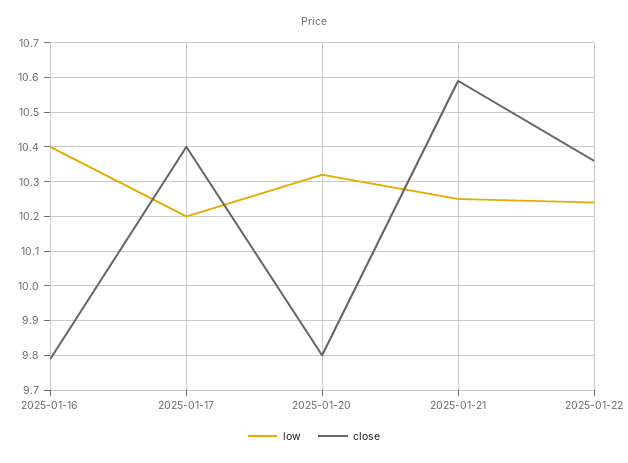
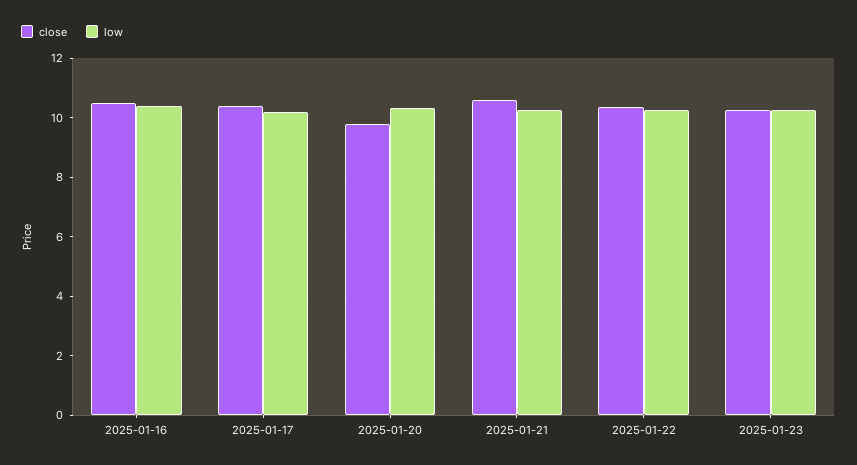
close, 2025-01-16: 9.8 -> 10.5
close, 2025-01-23: none -> 10.25
low, 2025-01-23: none -> 10.25

